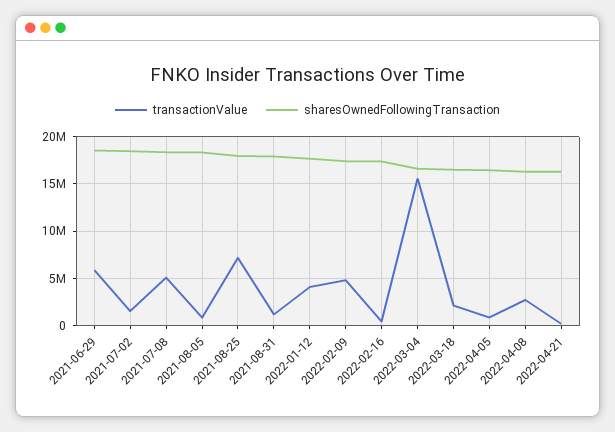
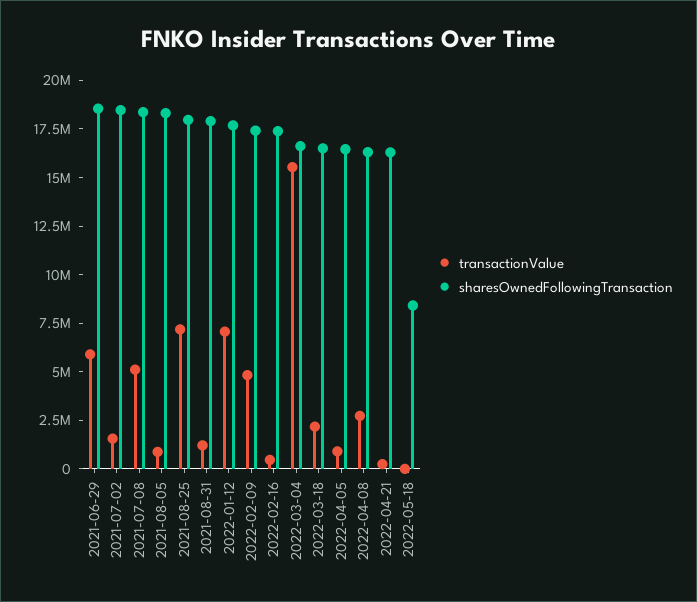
transactionValue, 2022-01-12: 4000000 -> 7000000
transactionValue, 2022-05-18: none -> 0
sharesOwnedFollowingTransaction, 2022-05-18: none -> 8500000

